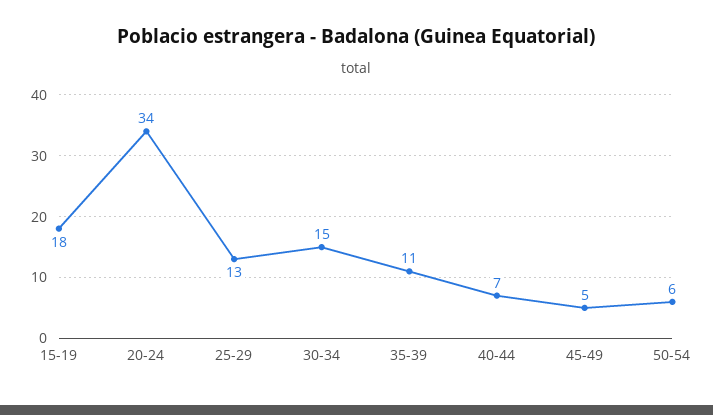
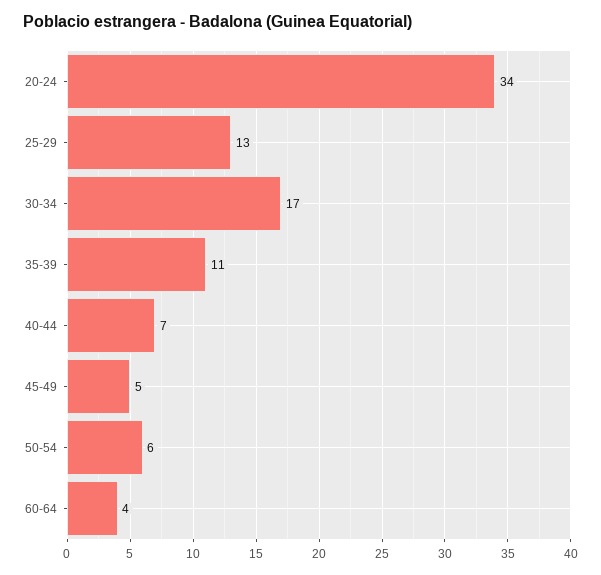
15-19: 18 -> none
30-34: 15 -> 17
60-64: none -> 4

